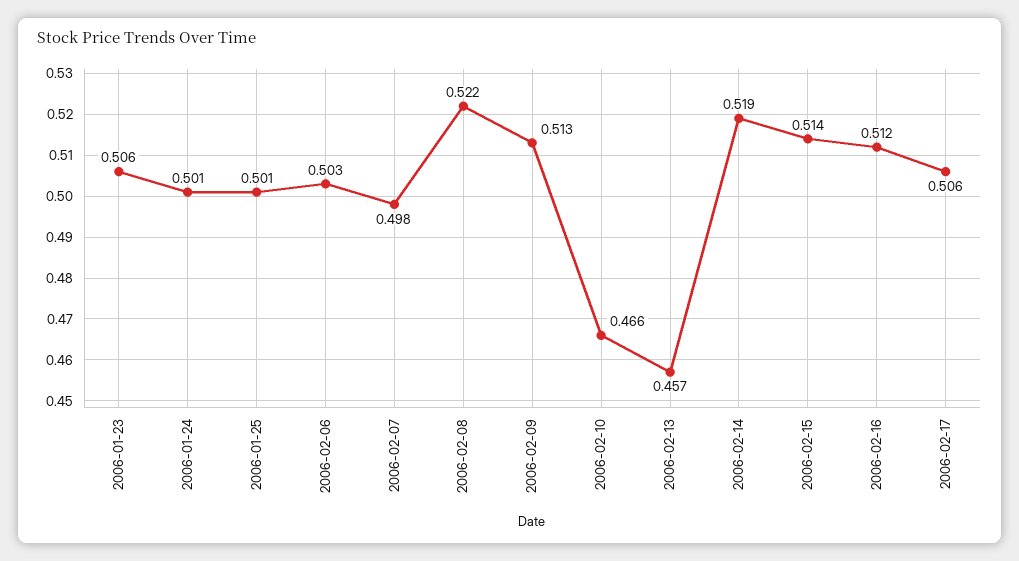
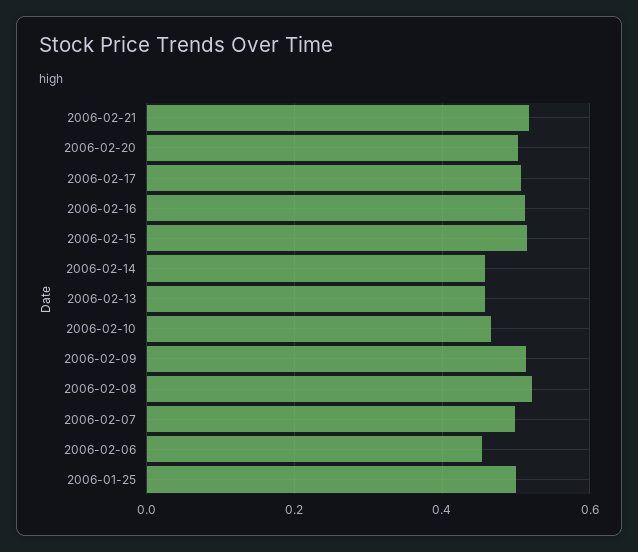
2006-01-23: 0.506 -> none
2006-01-24: 0.501 -> none
2006-02-06: 0.503 -> 0.46
2006-02-14: 0.519 -> 0.46
2006-02-21: none -> 0.52
2006-02-20: none -> 0.5

